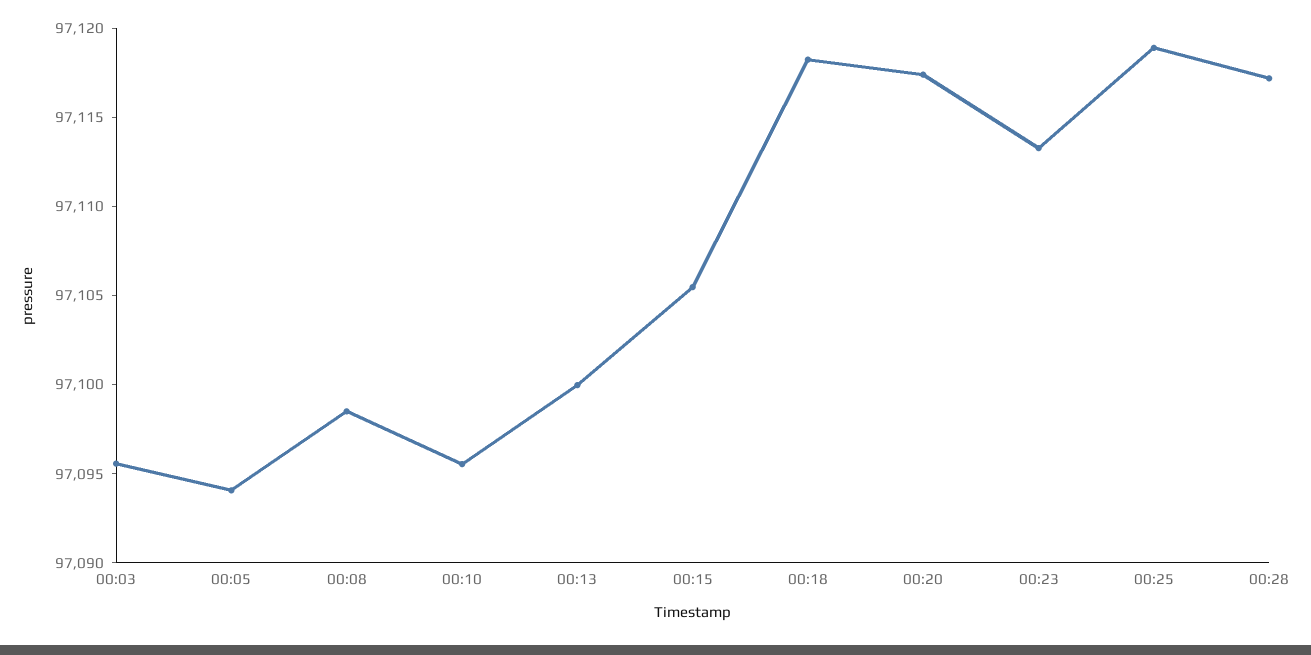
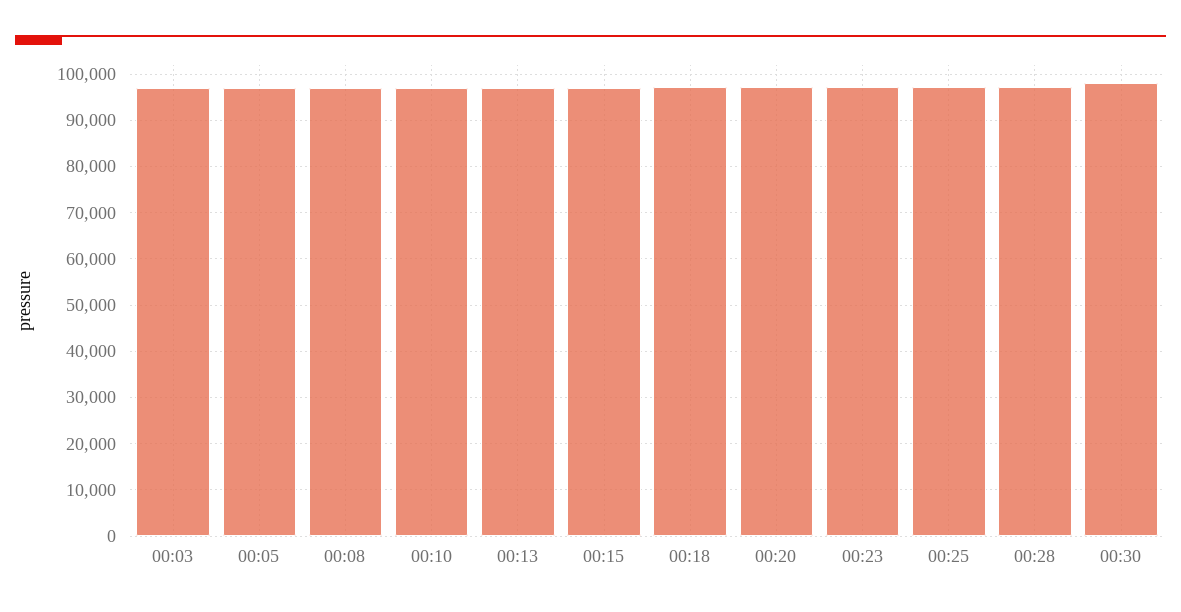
00:30: none -> 98000

